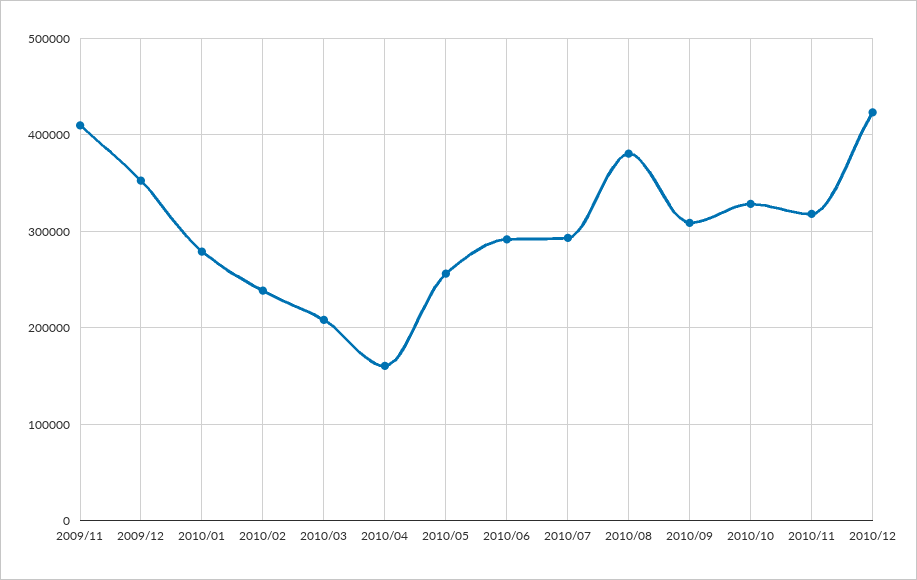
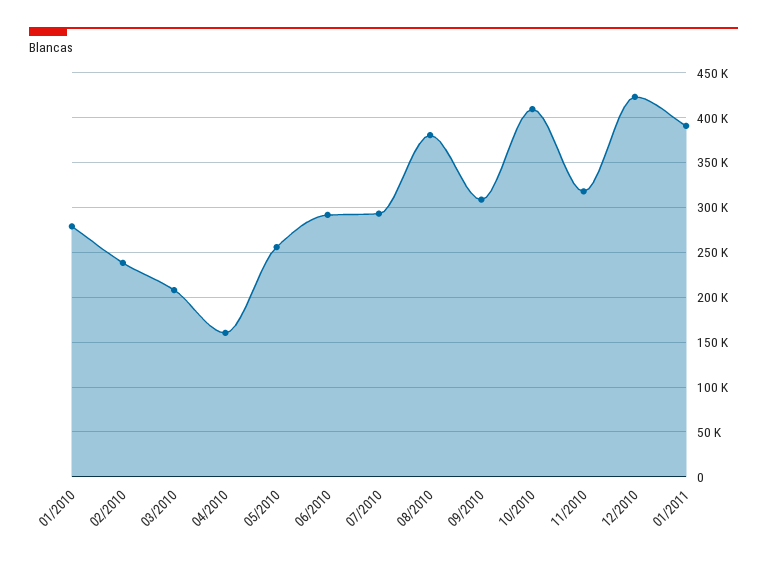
2009/11: 410000 -> none
2009/12: 350000 -> none
2010/10: 330000 -> 410000
01/2011: none -> 390000

